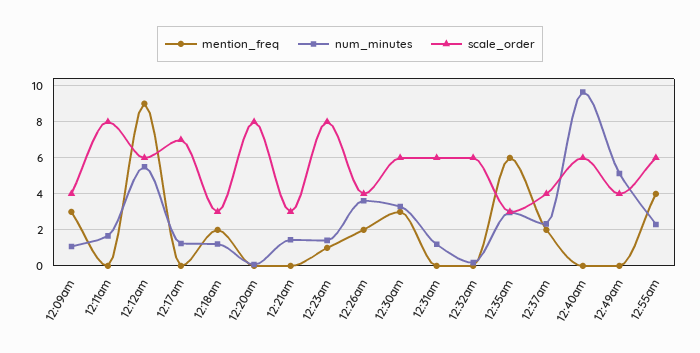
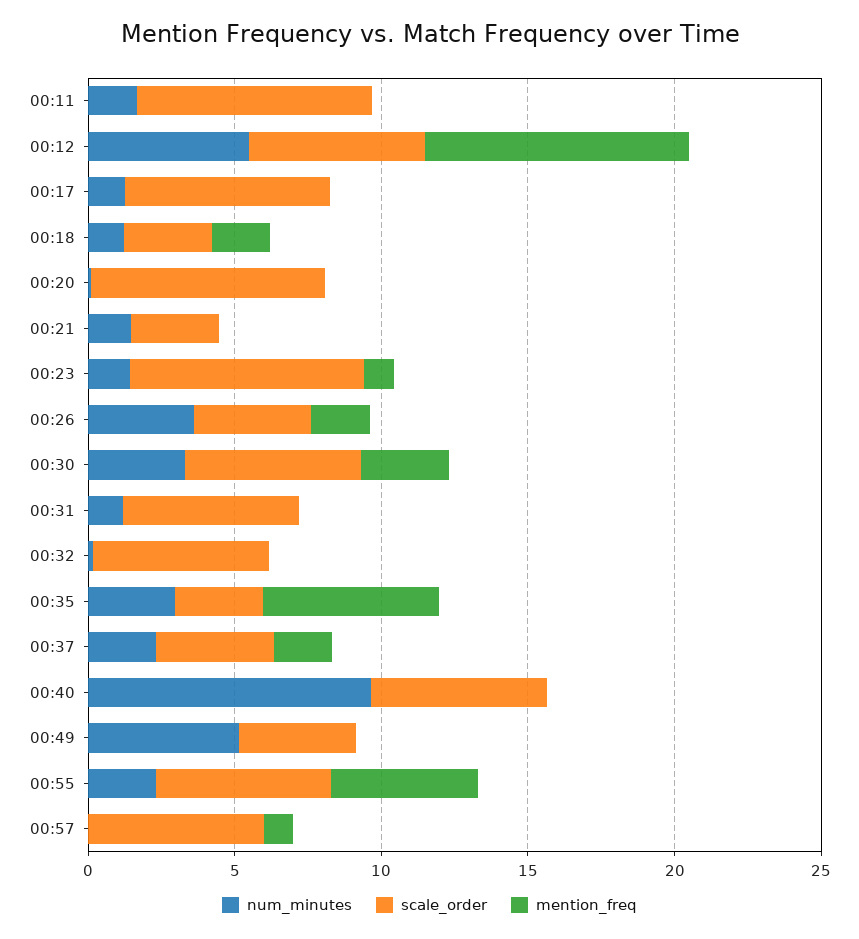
mention_freq, 12:09am: 3 -> none
num_minutes, 12:09am: 1 -> none
scale_order, 12:09am: 4 -> none
mention_freq, 12:55am: 4 -> 5
num_minutes, 00:57: none -> 0
scale_order, 00:57: none -> 6
mention_freq, 00:57: none -> 1

